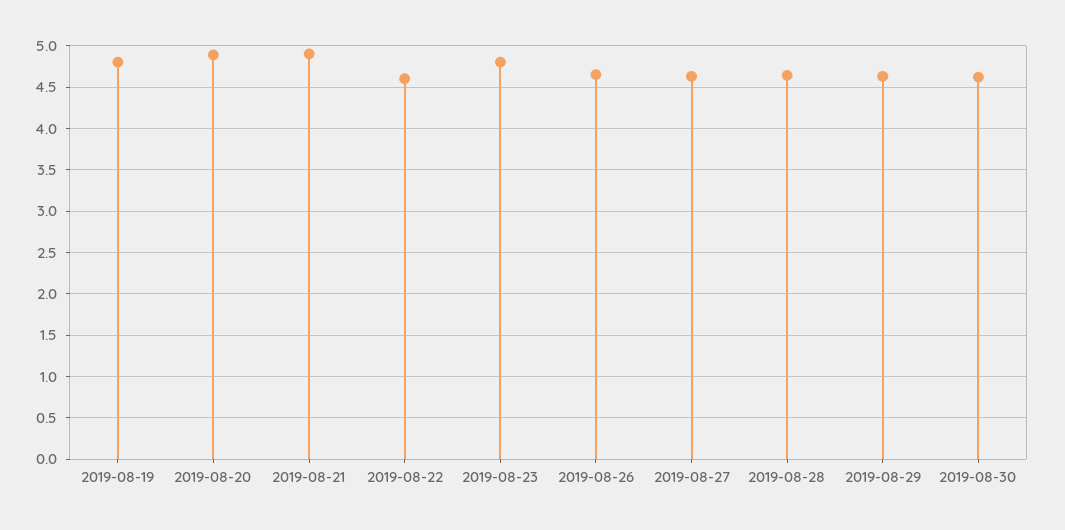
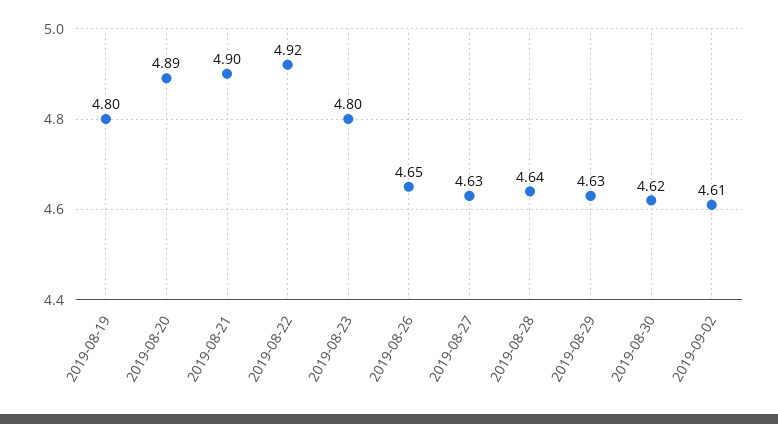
2019-08-22: 4.6 -> 4.92
2019-09-02: none -> 4.61

